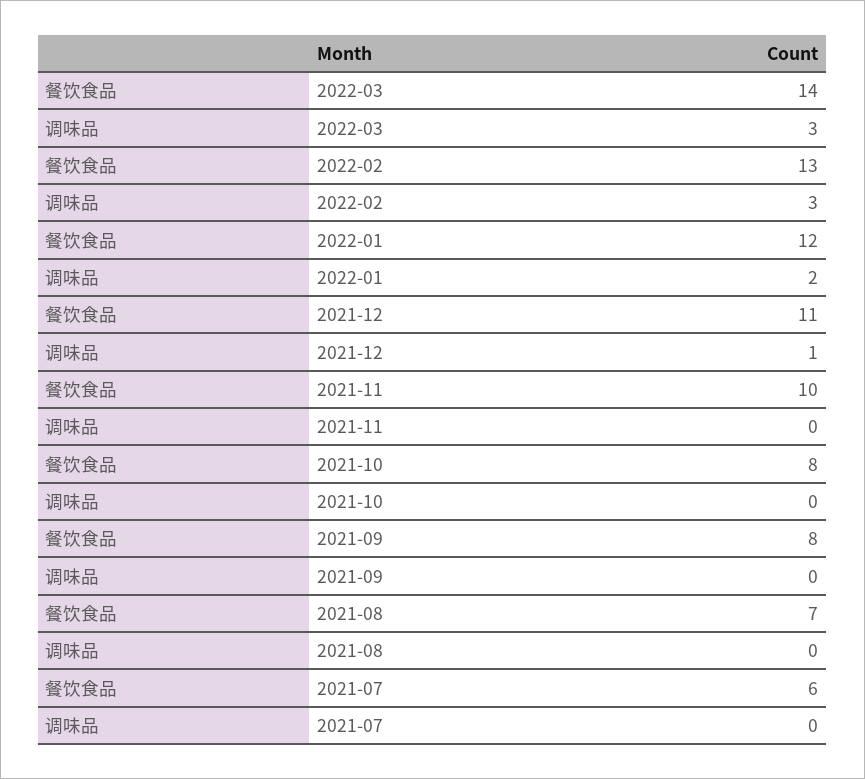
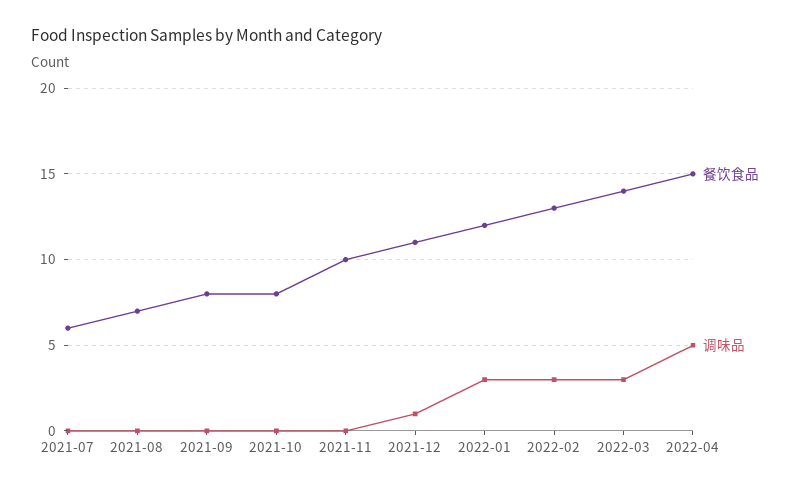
调味品, 2022-01: 2 -> 3
餐饮食品, 2022-04: none -> 15
调味品, 2022-04: none -> 5

